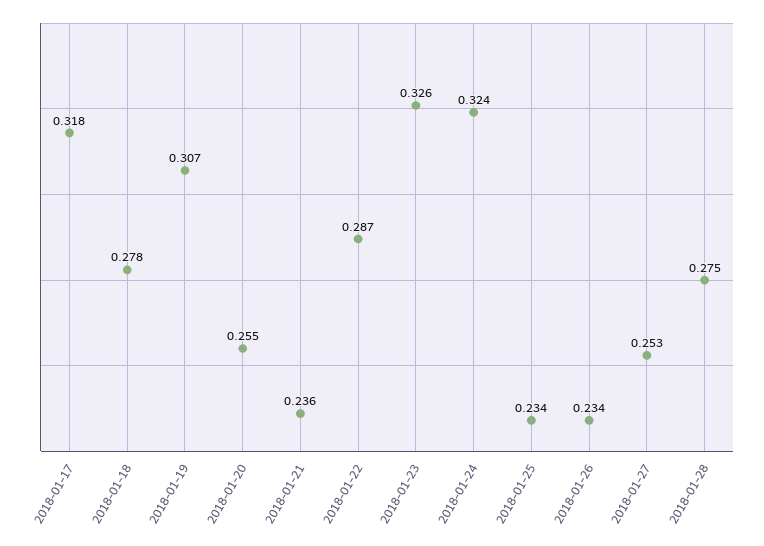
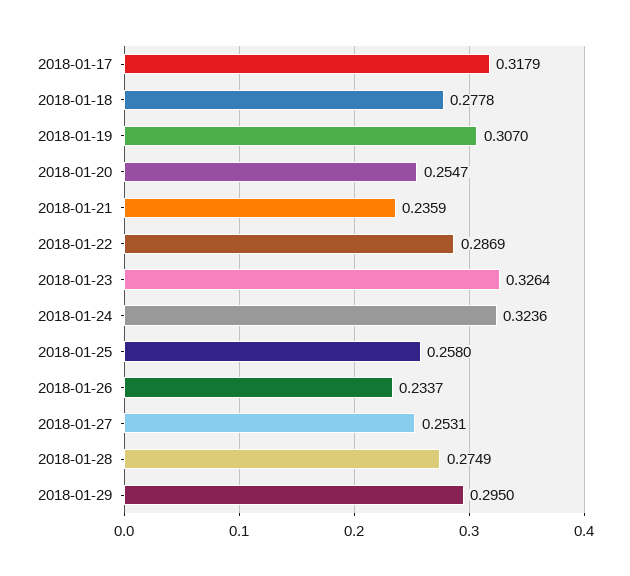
2018-01-25: 0.234 -> 0.258
2018-01-29: none -> 0.295

